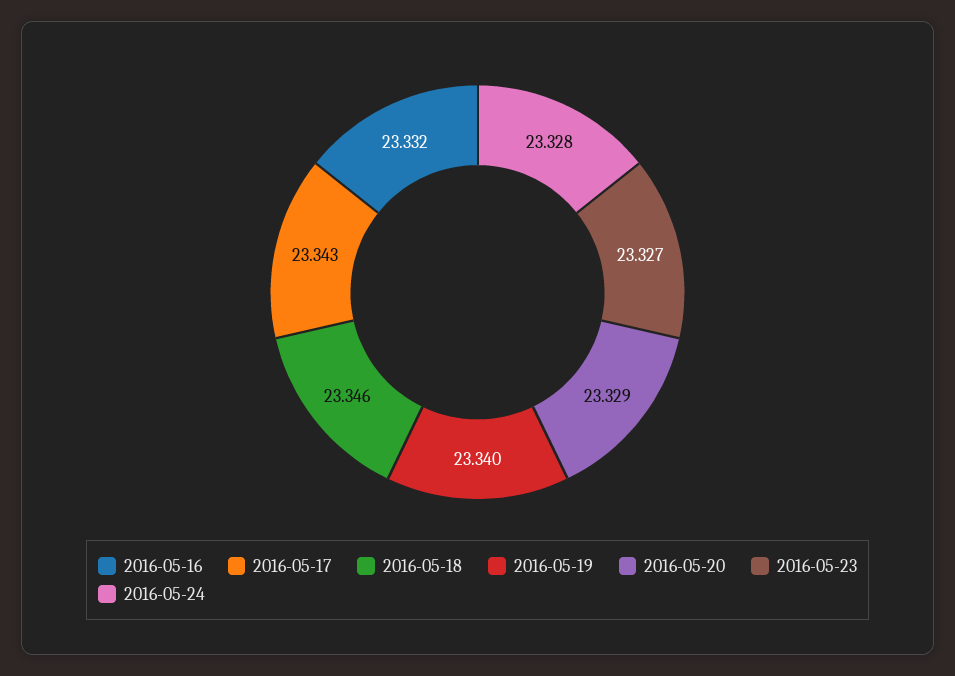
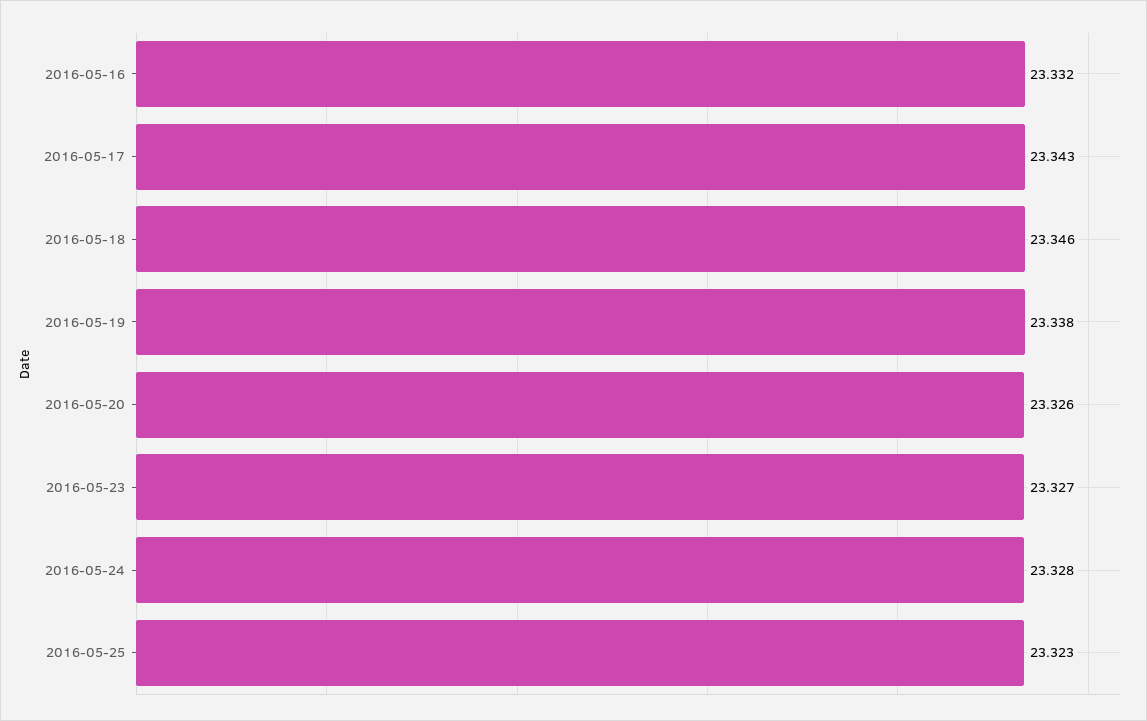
2016-05-19: 23.34 -> 23.338
2016-05-20: 23.329 -> 23.326
2016-05-25: none -> 23.323

